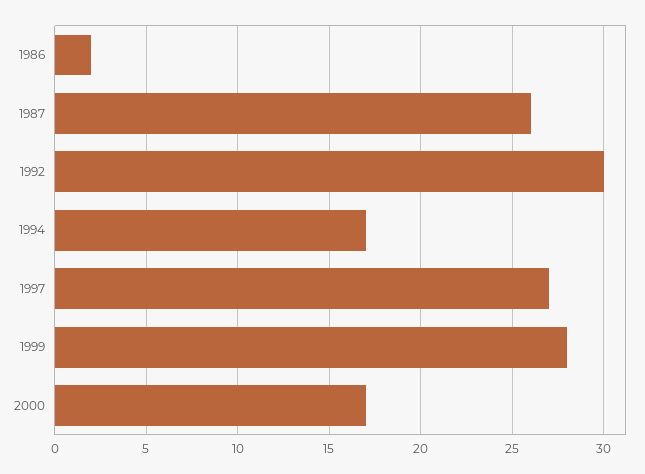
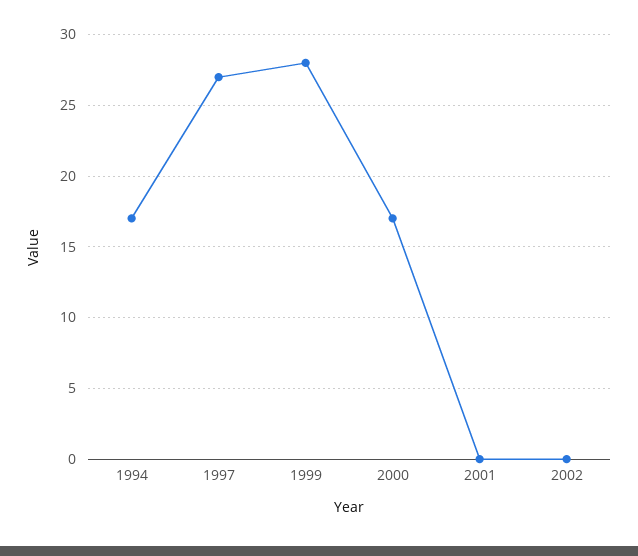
1986: 2 -> none
1987: 26 -> none
1992: 30 -> none
2001: none -> 0
2002: none -> 0

